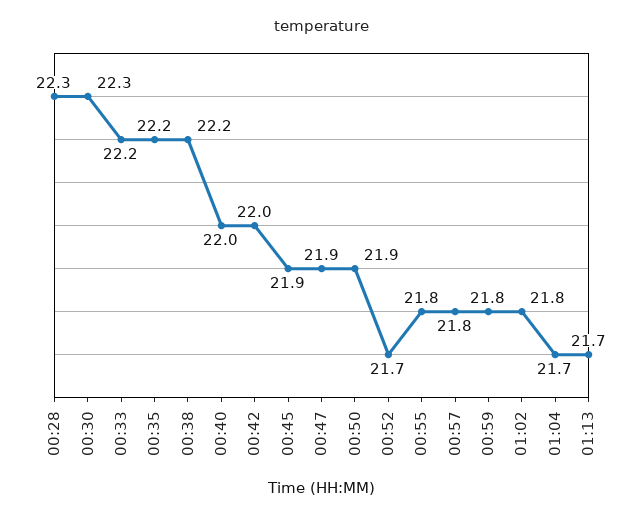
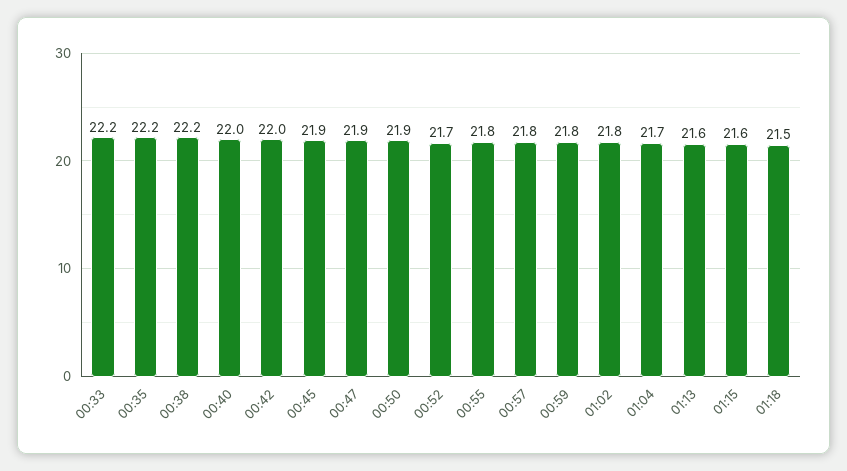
00:28: 22.3 -> none
00:30: 22.3 -> none
01:13: 21.7 -> 21.6
01:15: none -> 21.6
01:18: none -> 21.5

